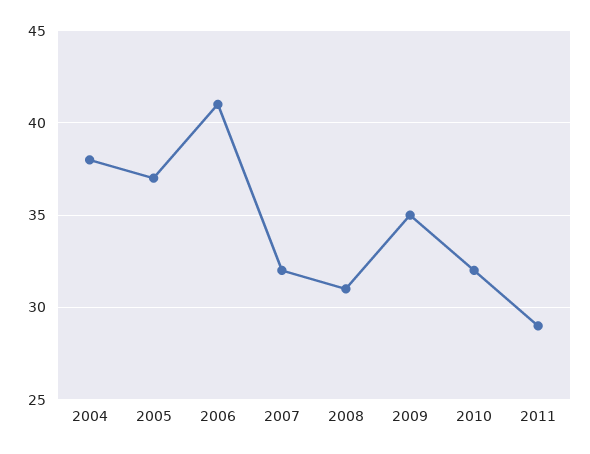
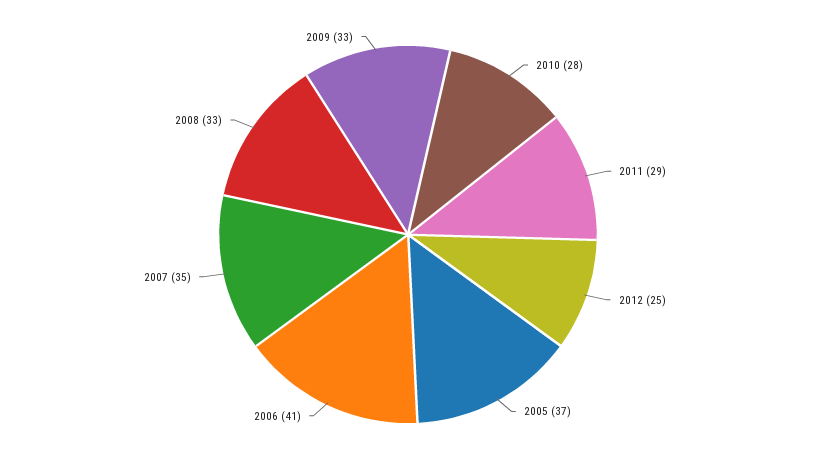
2004: 38 -> none
2007: 32 -> 35
2008: 31 -> 33
2009: 35 -> 33
2010: 32 -> 28
2012: none -> 25

